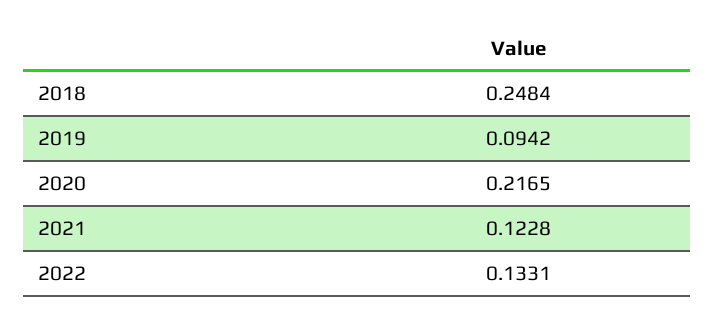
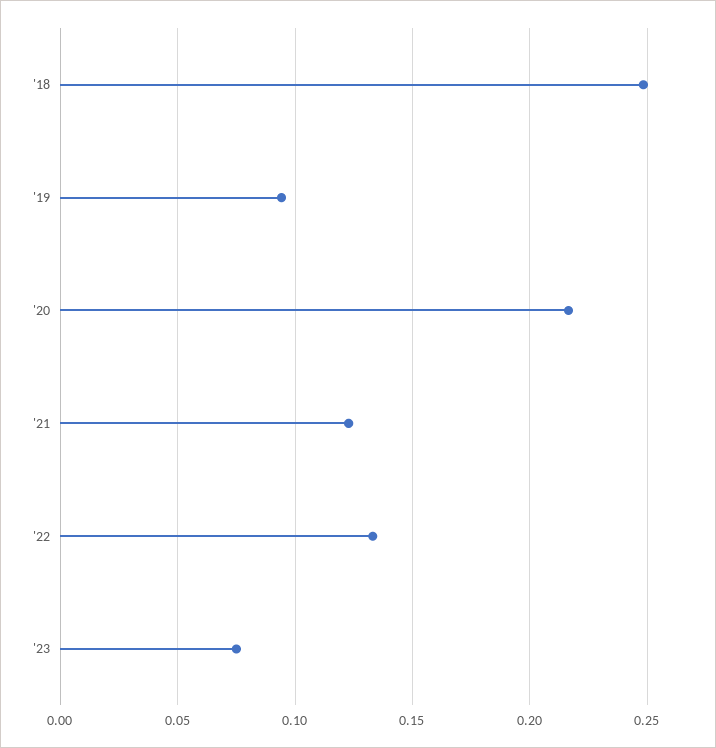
'23: none -> 0.075

